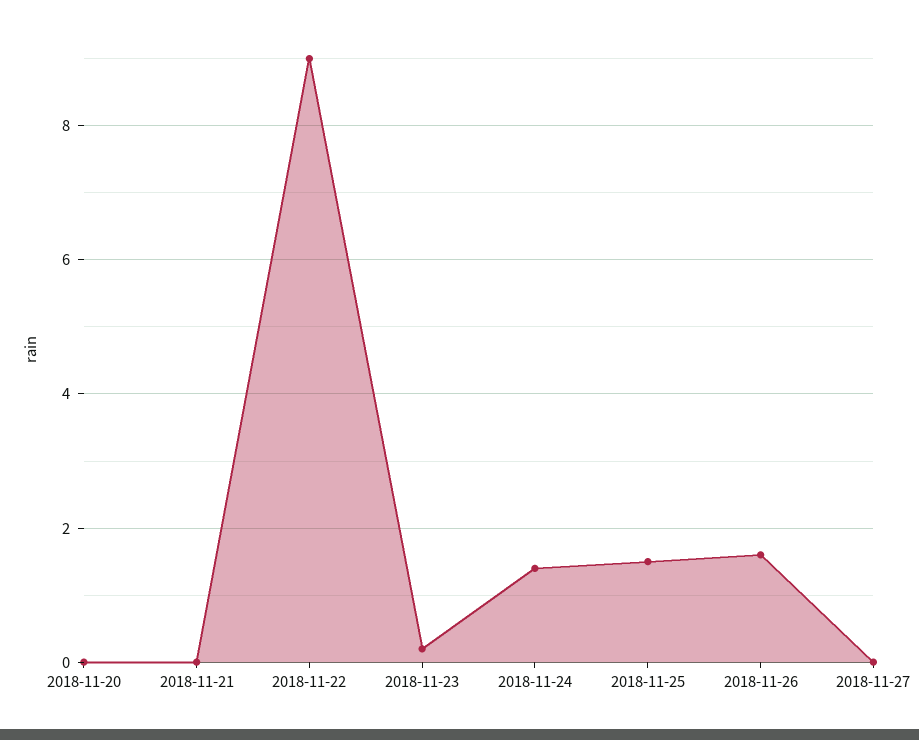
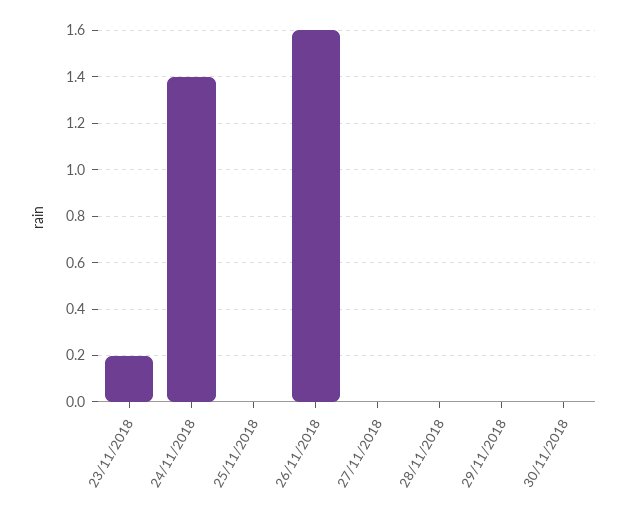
2018-11-20: 0 -> none
2018-11-21: 0 -> none
2018-11-22: 9 -> none
2018-11-25: 1.5 -> 0
28/11/2018: none -> 0
29/11/2018: none -> 0
30/11/2018: none -> 0

